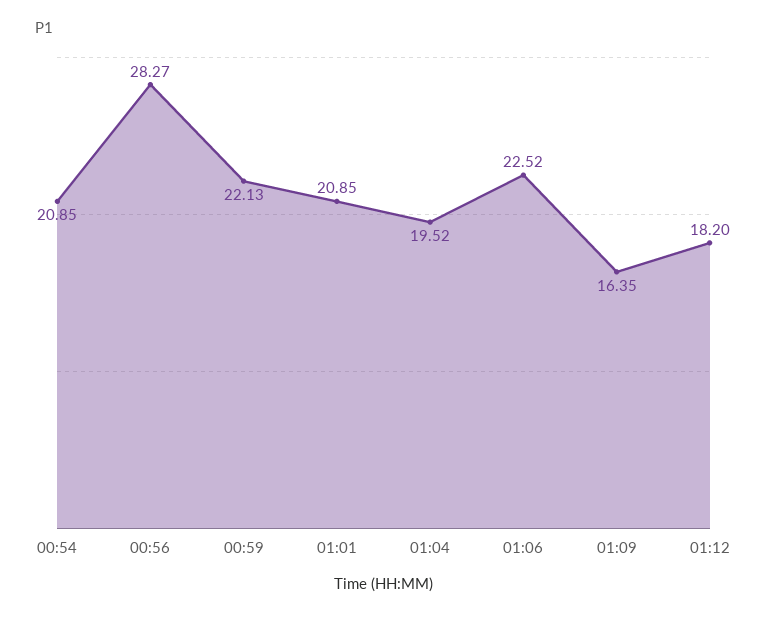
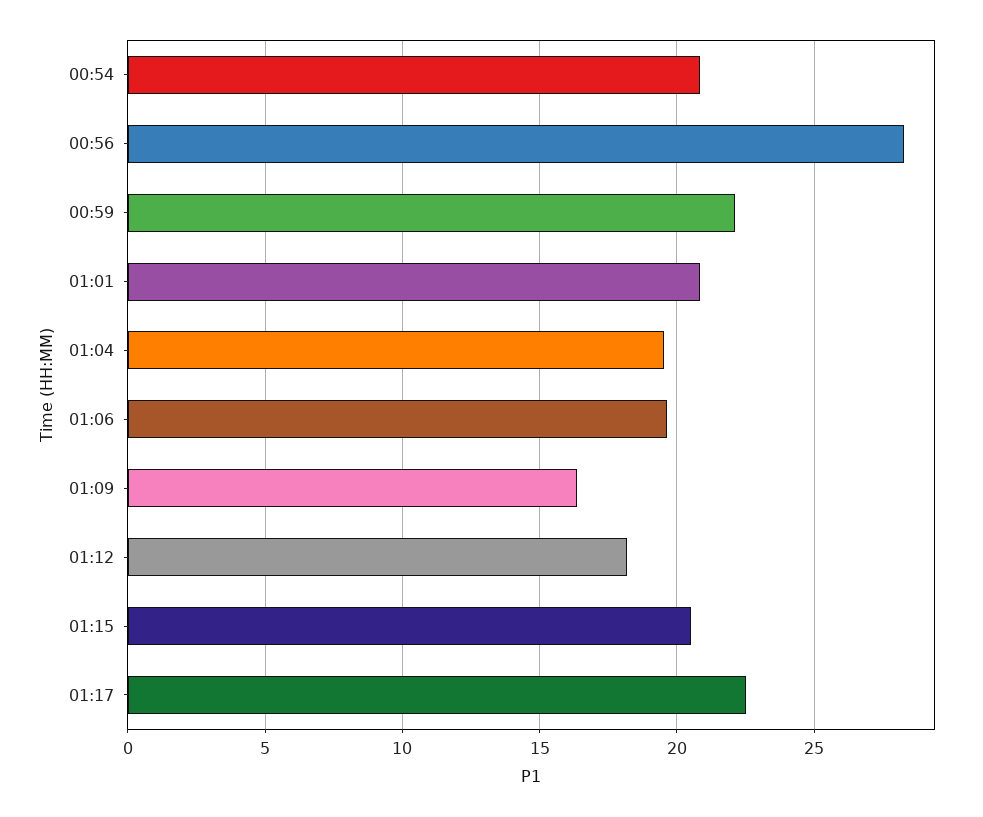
01:06: 22.52 -> 19.5
01:15: none -> 20.5
01:17: none -> 22.5

